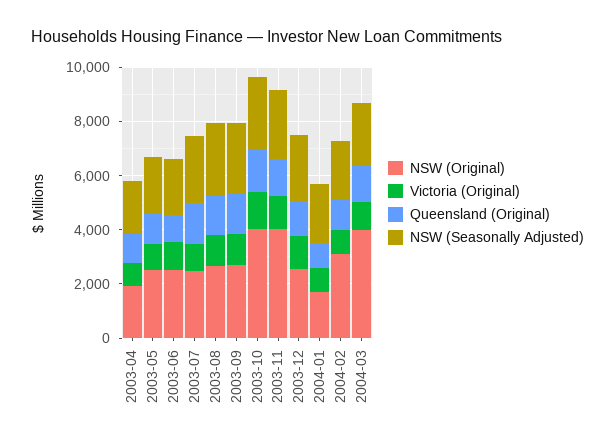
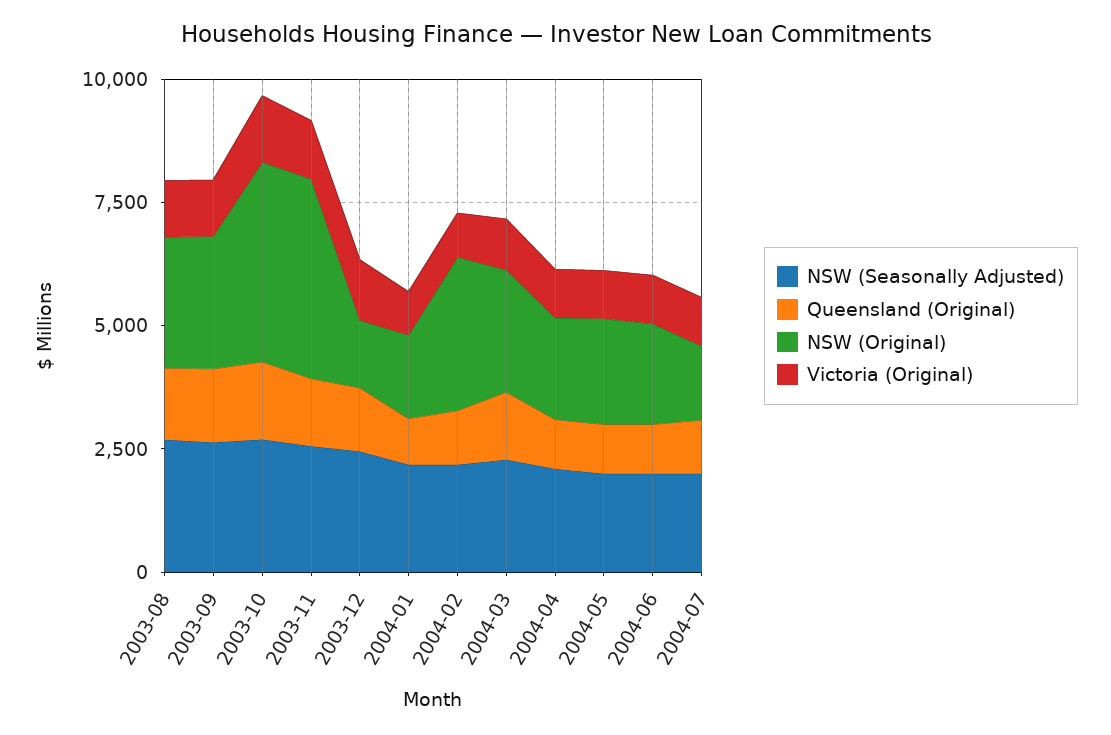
NSW (Original), 2003-04: 2000 -> none
Victoria (Original), 2003-04: 1000 -> none
Queensland (Original), 2003-04: 1000 -> none
NSW (Seasonally Adjusted), 2003-04: 2000 -> none
NSW (Original), 2003-05: 2500 -> none
Victoria (Original), 2003-05: 1000 -> none
Queensland (Original), 2003-05: 1000 -> none
NSW (Seasonally Adjusted), 2003-05: 2000 -> none
NSW (Original), 2003-06: 2500 -> none
Victoria (Original), 2003-06: 1000 -> none
Queensland (Original), 2003-06: 1000 -> none
NSW (Seasonally Adjusted), 2003-06: 2000 -> none
NSW (Original), 2003-07: 2500 -> none
Victoria (Original), 2003-07: 1000 -> none
Queensland (Original), 2003-07: 1500 -> none
NSW (Seasonally Adjusted), 2003-07: 2500 -> none
NSW (Original), 2003-12: 2500 -> 1500
NSW (Original), 2004-03: 4000 -> 2500
NSW (Seasonally Adjusted), 2004-04: none -> 2000
Queensland (Original), 2004-04: none -> 1000
NSW (Original), 2004-04: none -> 2000
Victoria (Original), 2004-04: none -> 1000
NSW (Seasonally Adjusted), 2004-05: none -> 2000
Queensland (Original), 2004-05: none -> 1000
NSW (Original), 2004-05: none -> 2000
Victoria (Original), 2004-05: none -> 1000
NSW (Seasonally Adjusted), 2004-06: none -> 2000
Queensland (Original), 2004-06: none -> 1000
NSW (Original), 2004-06: none -> 2000
Victoria (Original), 2004-06: none -> 1000
NSW (Seasonally Adjusted), 2004-07: none -> 2000
Queensland (Original), 2004-07: none -> 1000
NSW (Original), 2004-07: none -> 1500
Victoria (Original), 2004-07: none -> 1000

